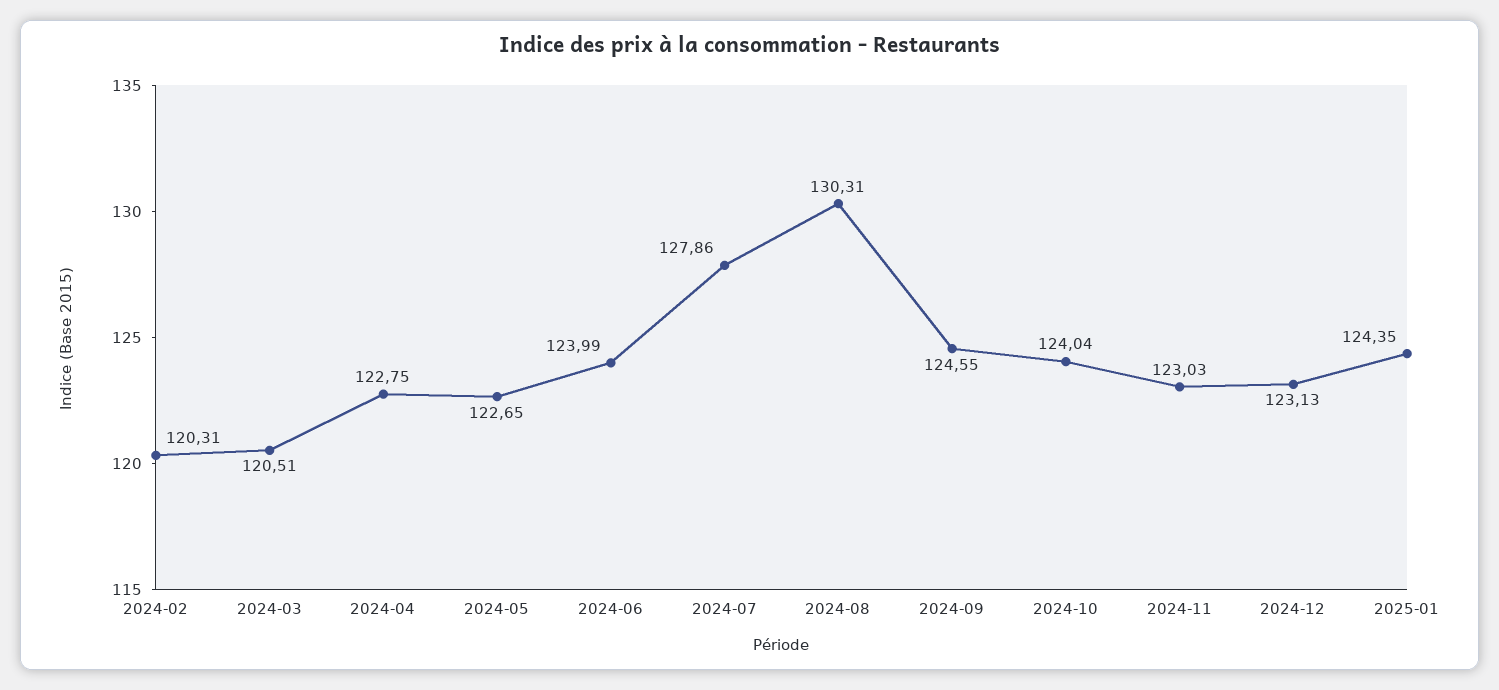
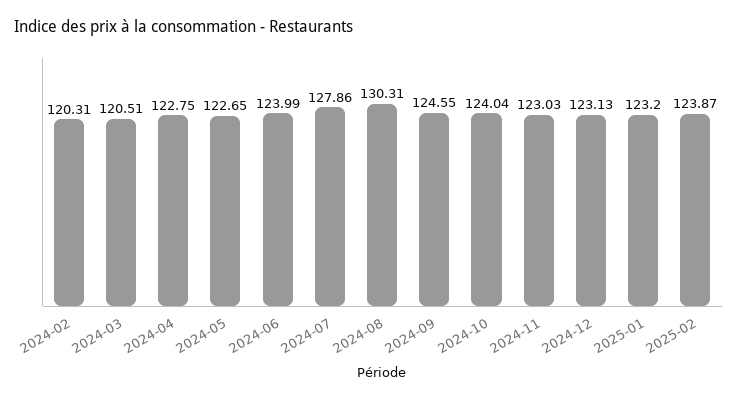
2025-01: 124.35 -> 123.2
2025-02: none -> 123.87

